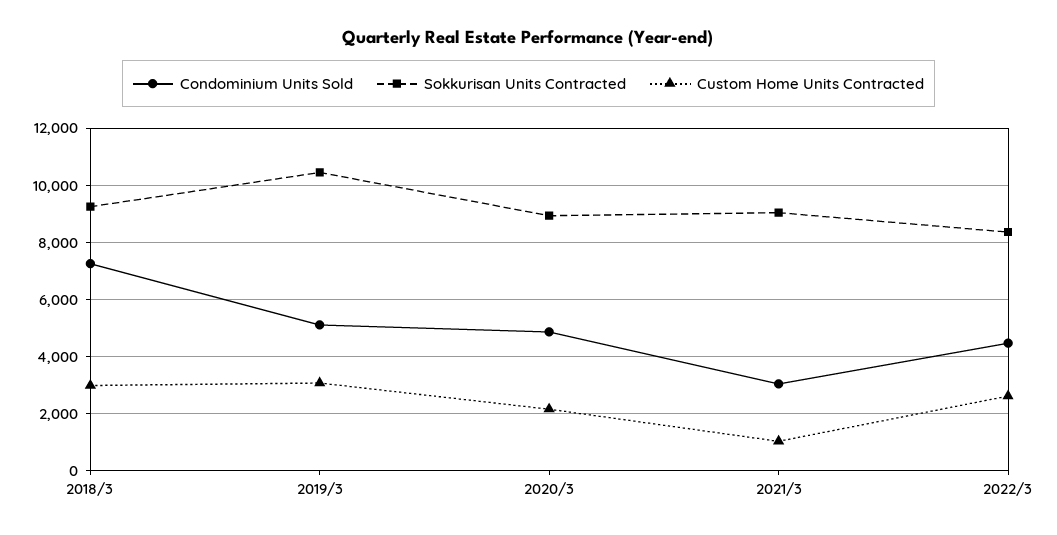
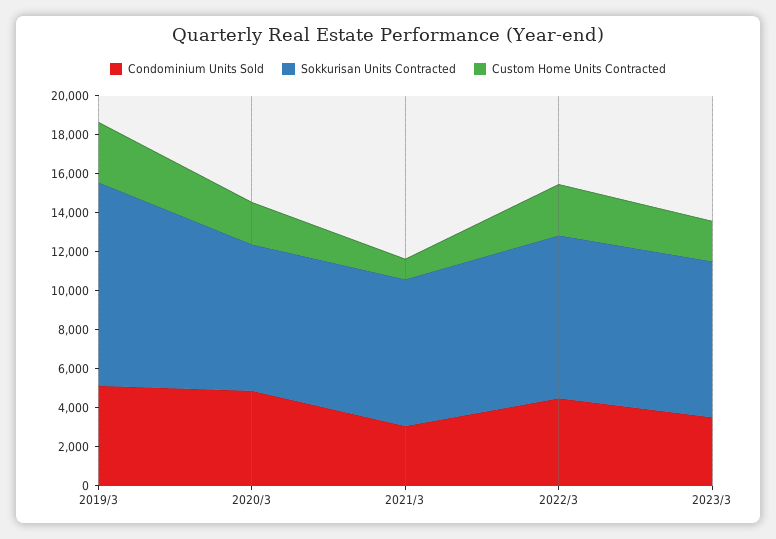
Condominium Units Sold, 2018/3: 7250 -> none
Sokkurisan Units Contracted, 2018/3: 9250 -> none
Custom Home Units Contracted, 2018/3: 3000 -> none
Sokkurisan Units Contracted, 2020/3: 9000 -> 7500
Sokkurisan Units Contracted, 2021/3: 9000 -> 7500
Condominium Units Sold, 2023/3: none -> 3500
Sokkurisan Units Contracted, 2023/3: none -> 8000
Custom Home Units Contracted, 2023/3: none -> 2000

